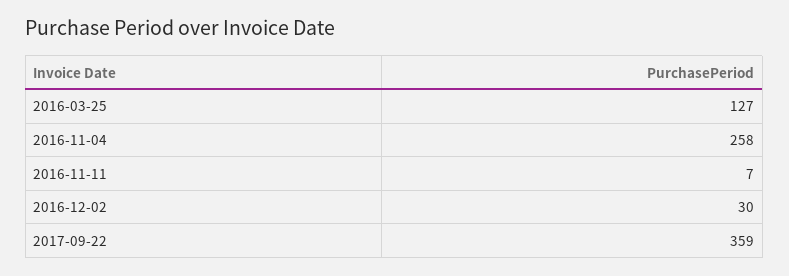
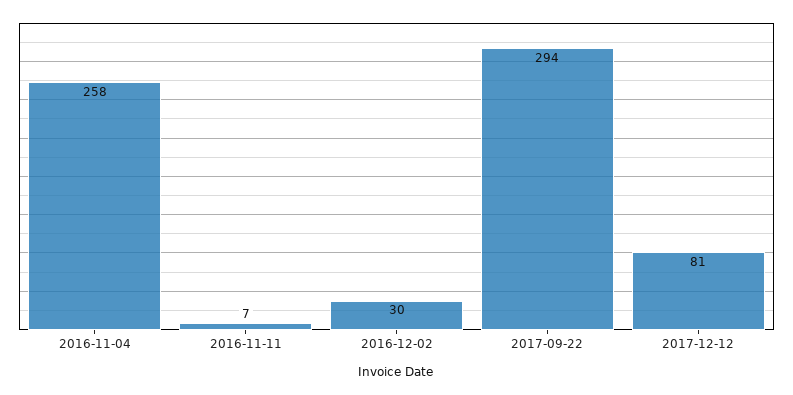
2016-03-25: 127 -> none
2017-09-22: 359 -> 294
2017-12-12: none -> 81

